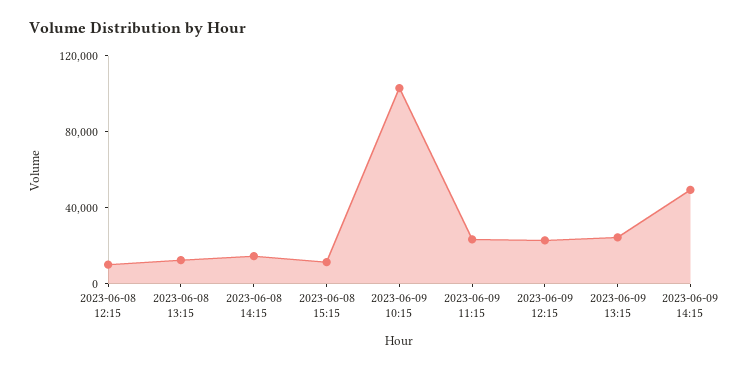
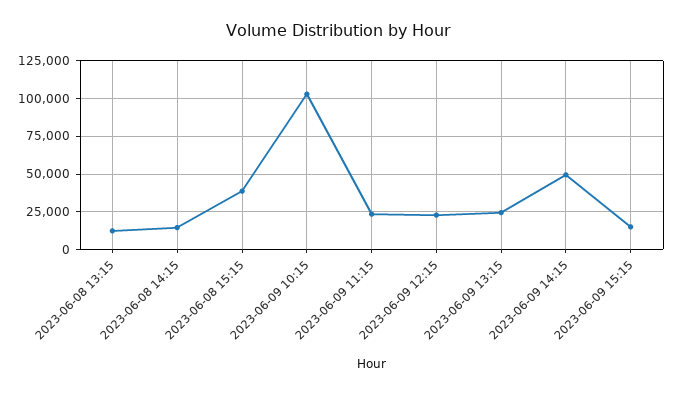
2023-06-08 12:15: 10000 -> none
2023-06-08 15:15: 10000 -> 40000
2023-06-09 15:15: none -> 15000

